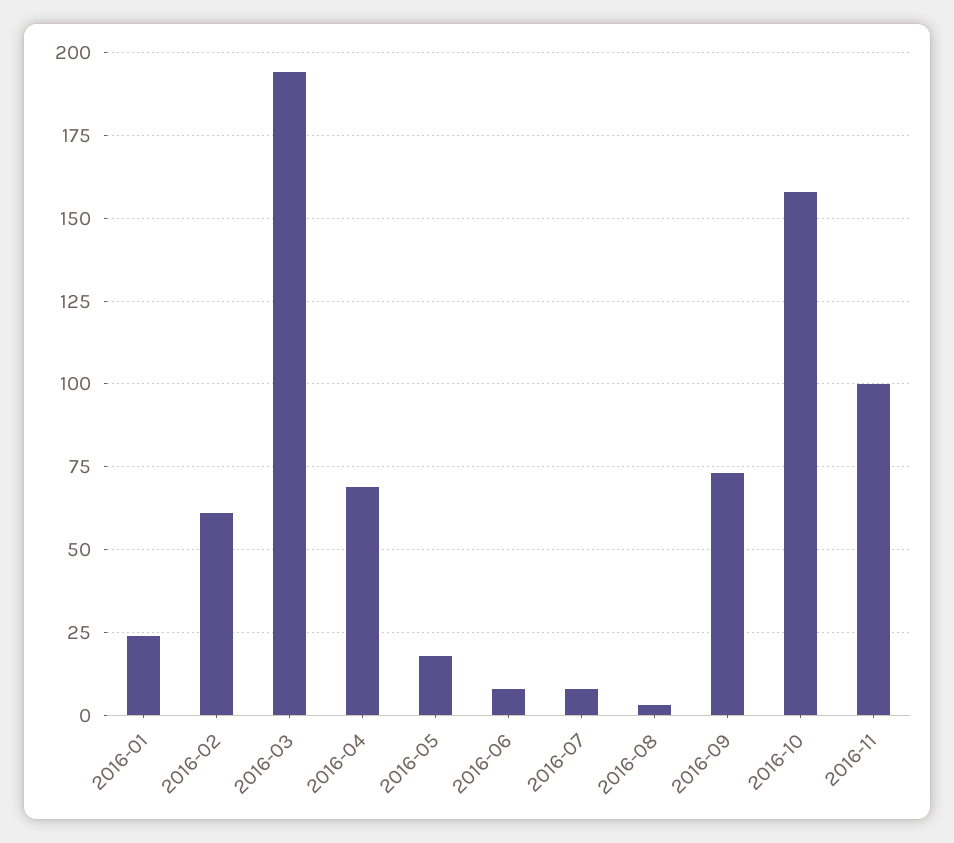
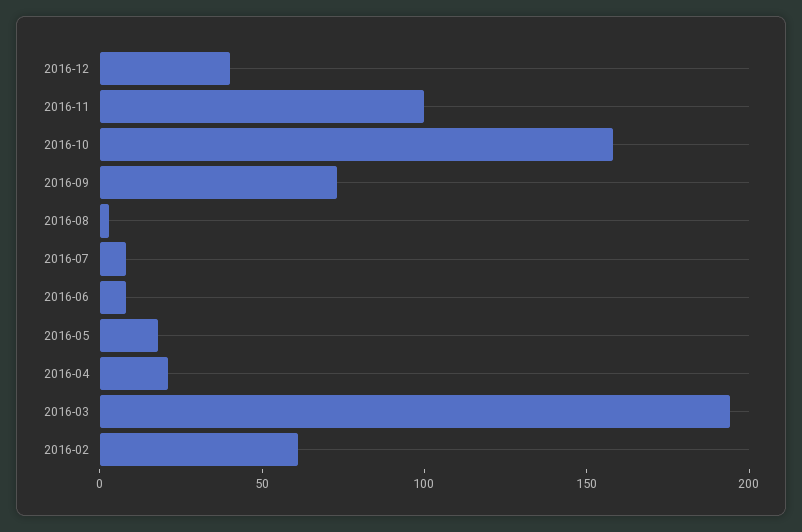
2016-01: 25 -> none
2016-04: 70 -> 20
2016-12: none -> 40

